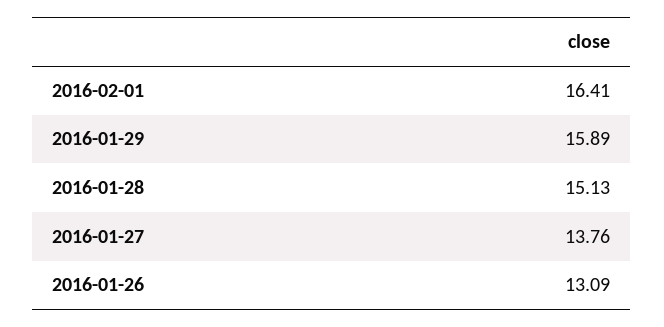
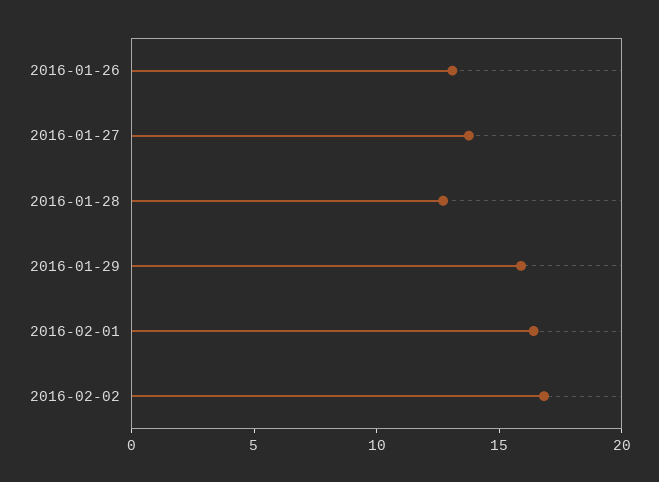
2016-01-28: 15.13 -> 13
2016-02-02: none -> 17

